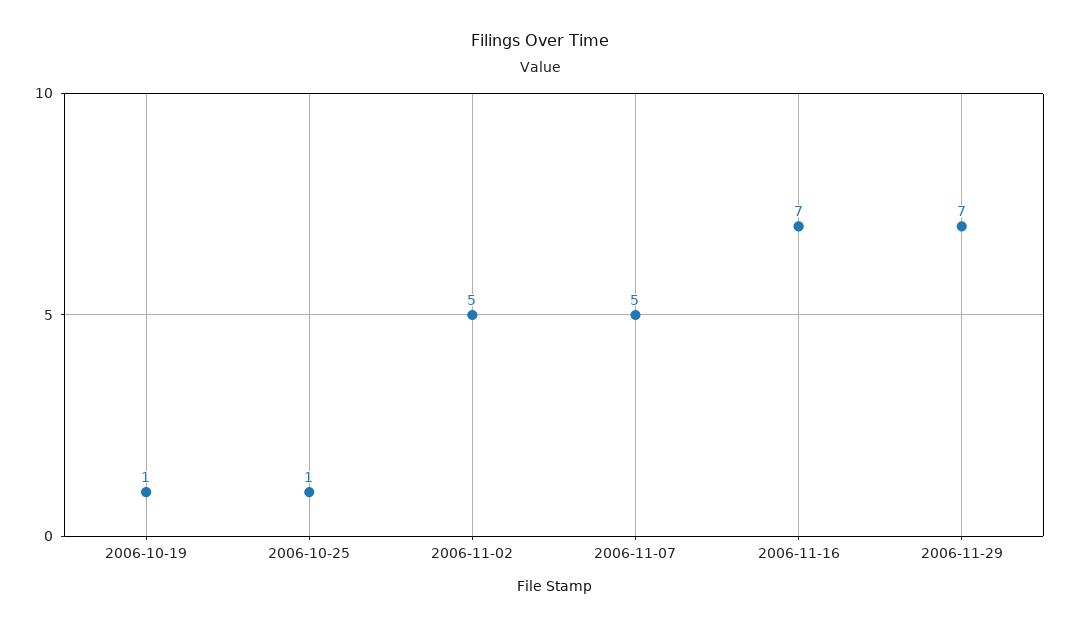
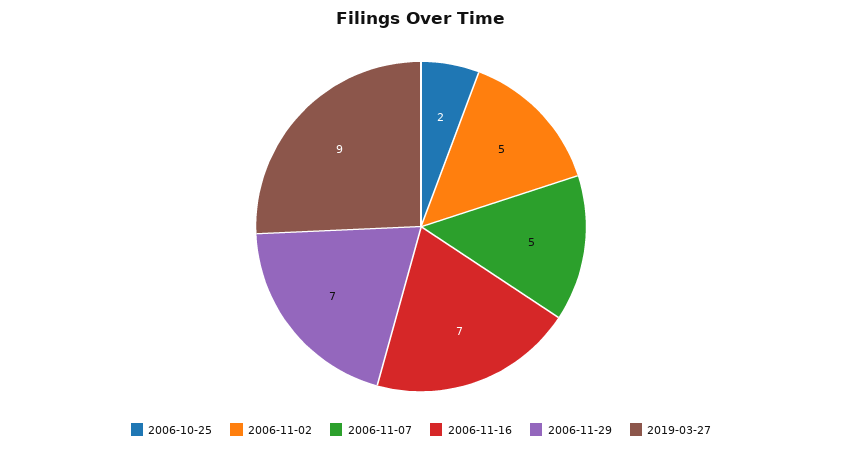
2006-10-19: 1 -> none
2006-10-25: 1 -> 2
2019-03-27: none -> 9

